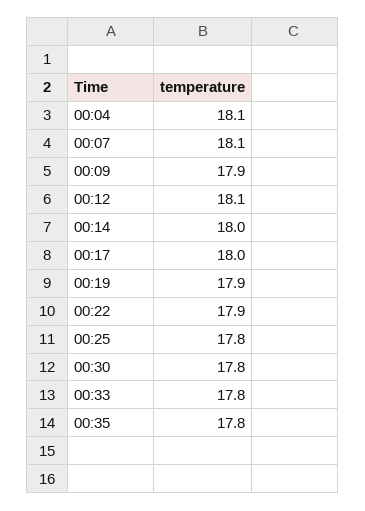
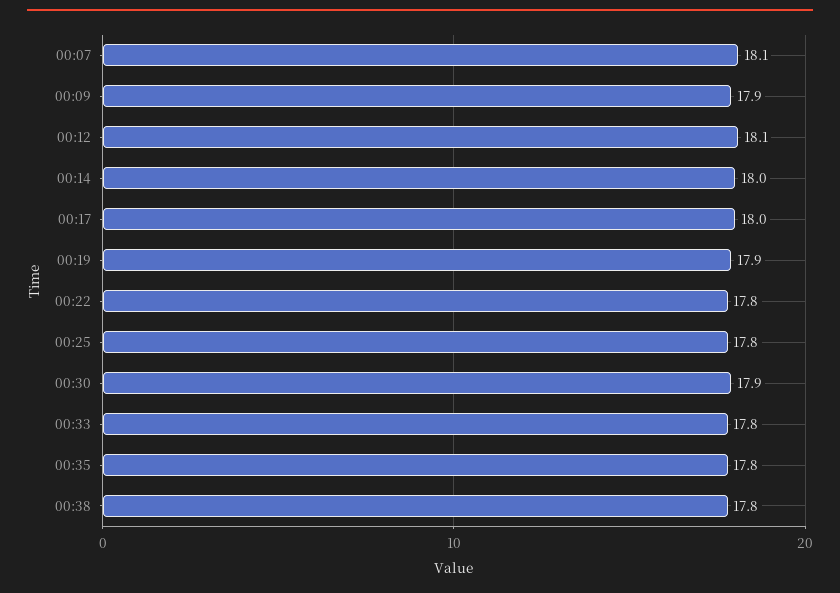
00:04: 18.1 -> none
00:22: 17.9 -> 17.8
00:30: 17.8 -> 17.9
00:38: none -> 17.8

